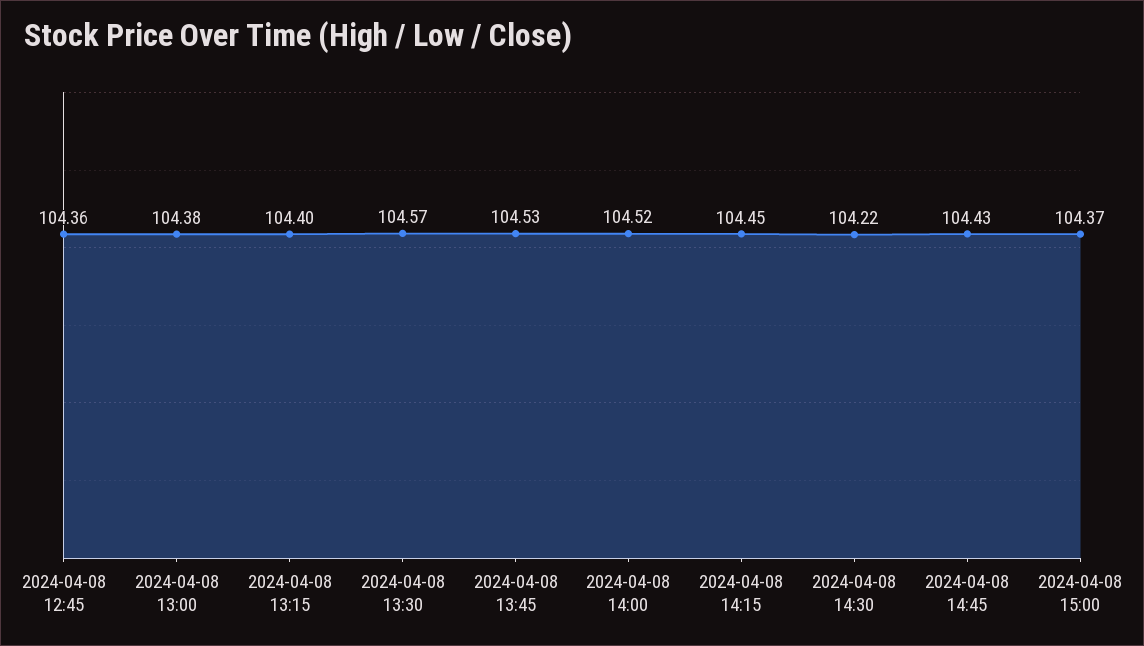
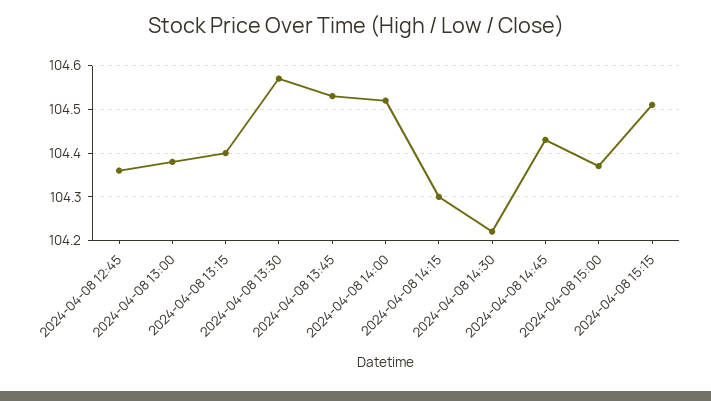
2024-04-08 14:15: 104.45 -> 104.3
2024-04-08 15:15: none -> 104.5

